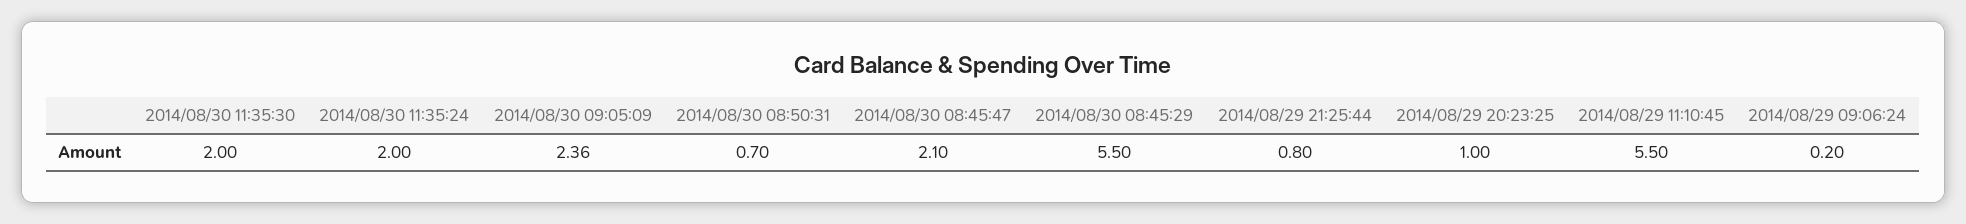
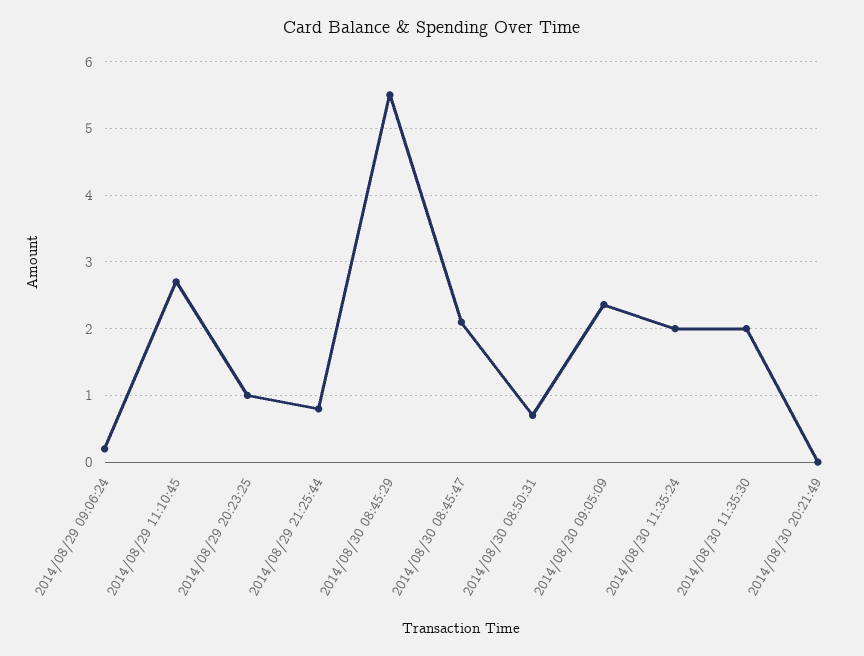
2014/08/29 11:10:45: 5.5 -> 2.7
2014/08/30 20:21:49: none -> 0

